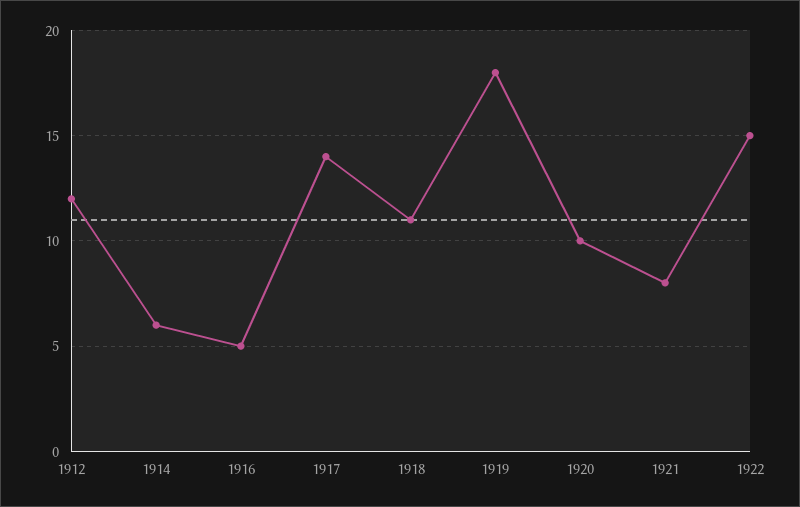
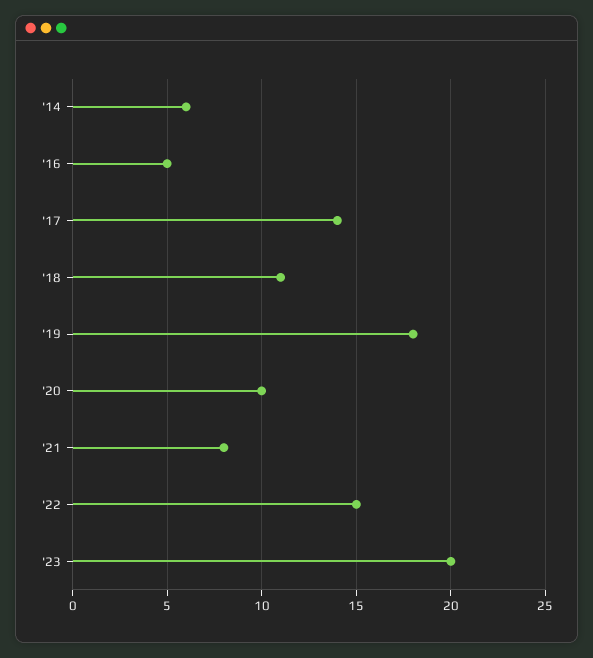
1912: 12 -> none
'23: none -> 20

